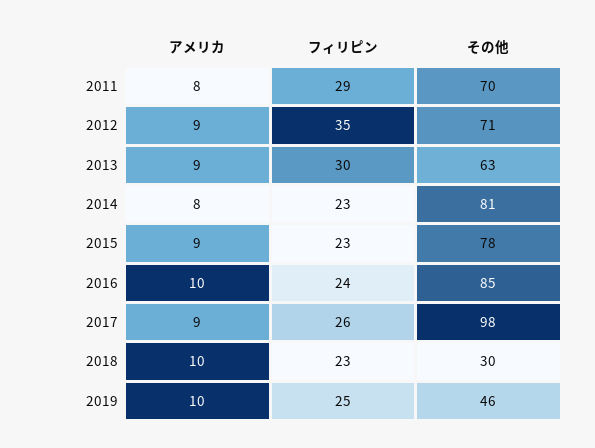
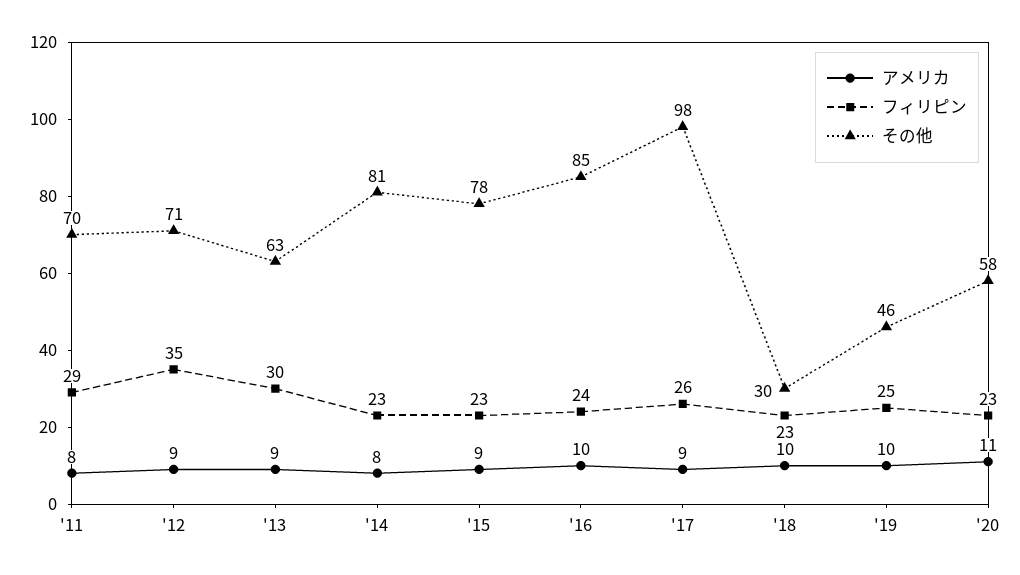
アメリカ, '20: none -> 11
フィリピン, '20: none -> 23
その他, '20: none -> 58

